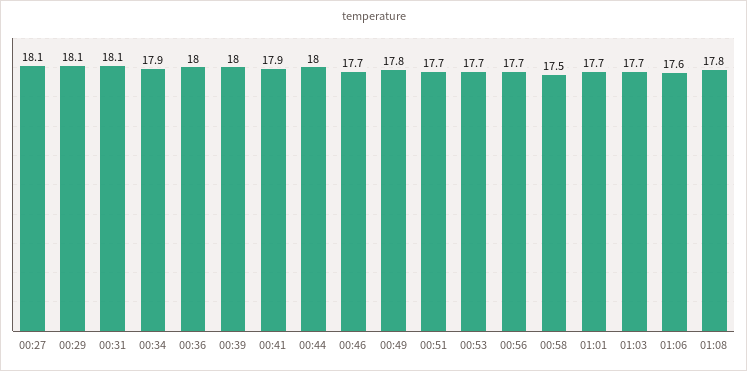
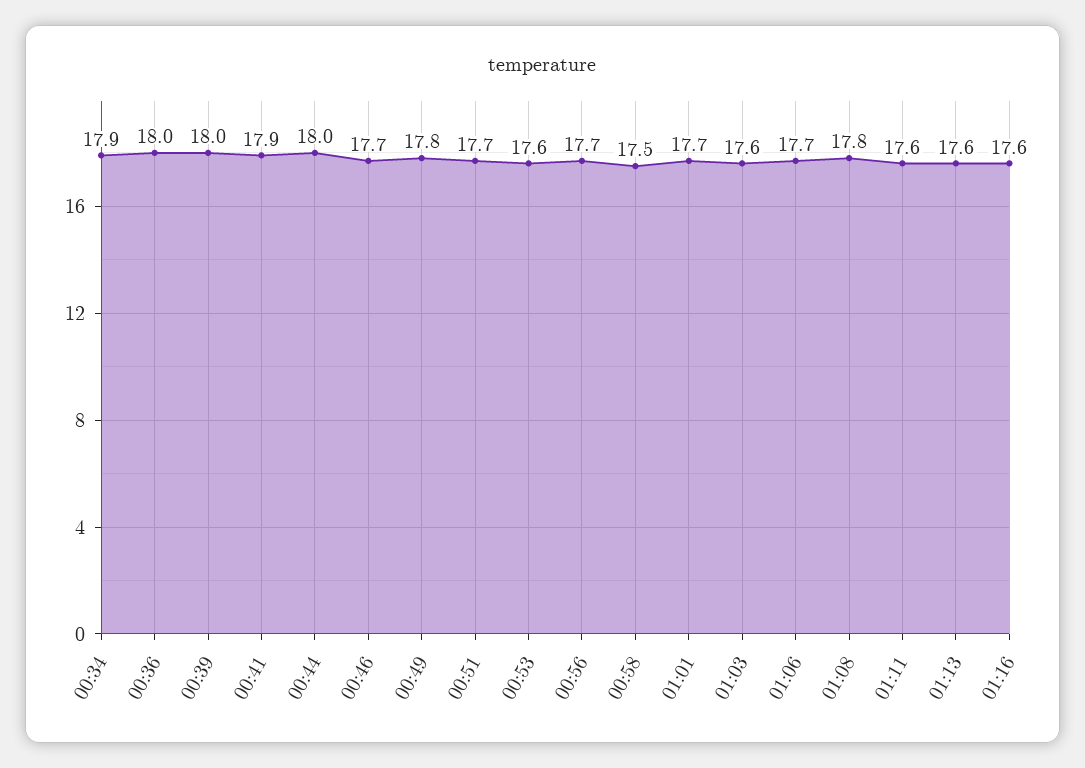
00:27: 18.1 -> none
00:29: 18.1 -> none
00:31: 18.1 -> none
00:53: 17.7 -> 17.6
01:03: 17.7 -> 17.6
01:06: 17.6 -> 17.7
01:11: none -> 17.6
01:13: none -> 17.6
01:16: none -> 17.6

